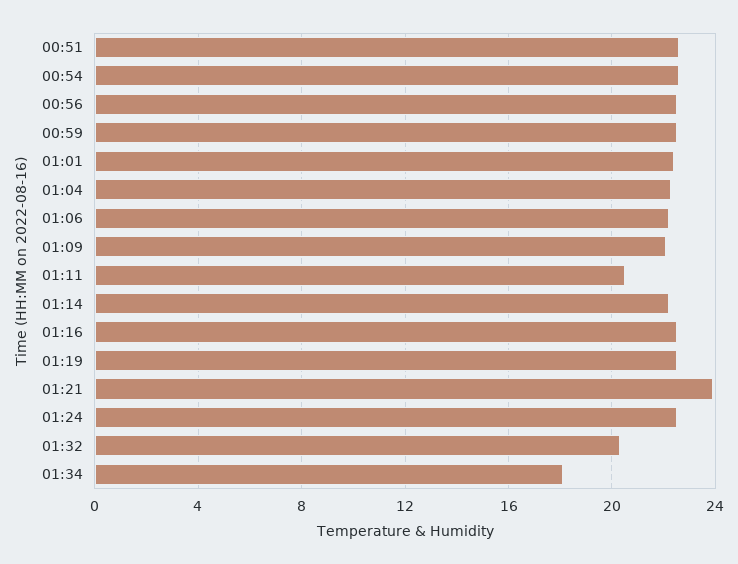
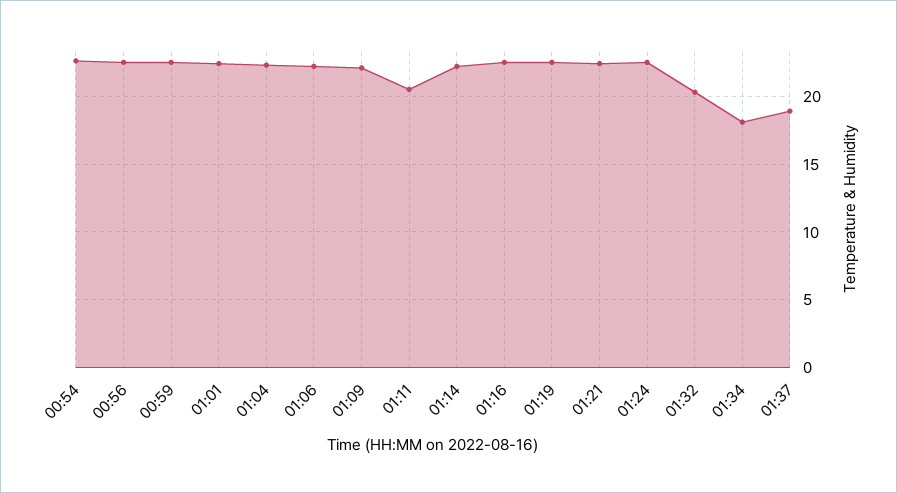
00:51: 22.5 -> none
01:21: 24 -> 22.5
01:37: none -> 19

